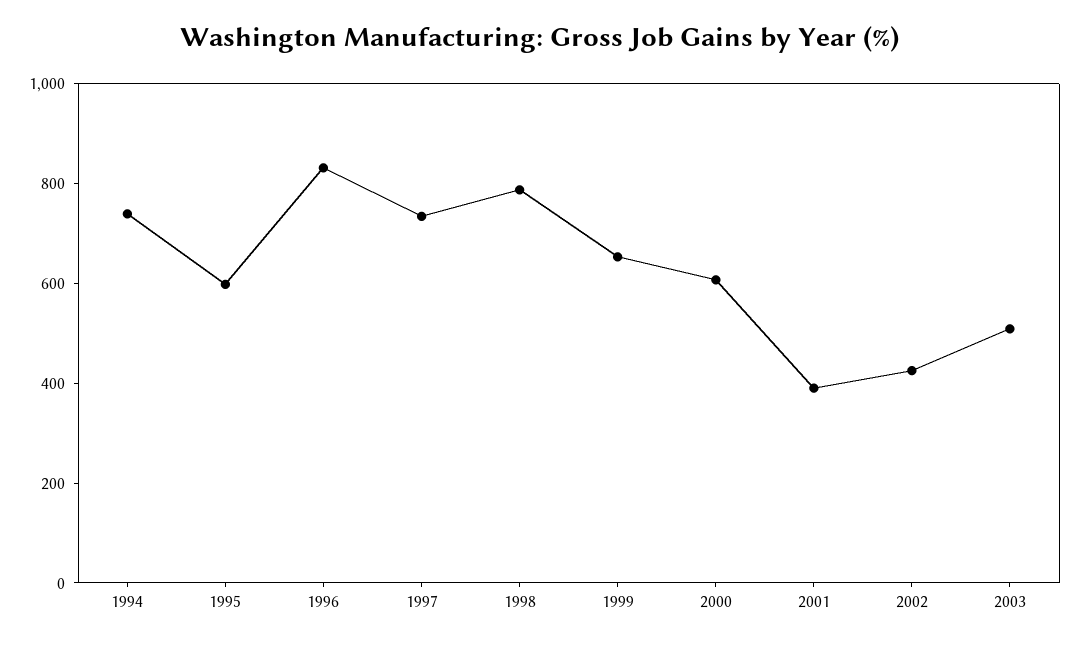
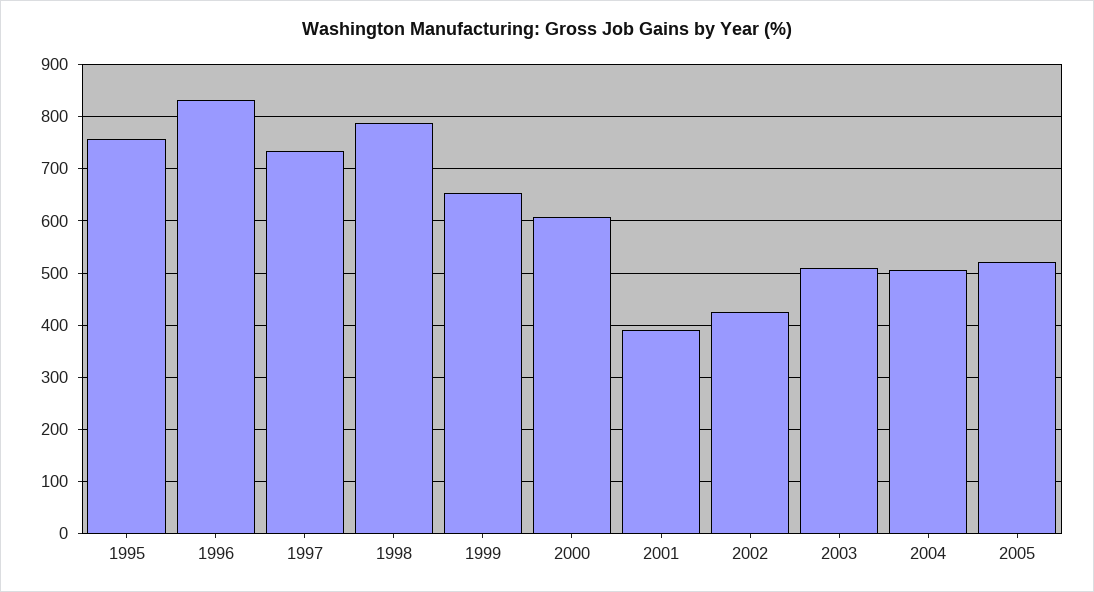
1994: 750 -> none
1995: 600 -> 760
2004: none -> 500
2005: none -> 520

